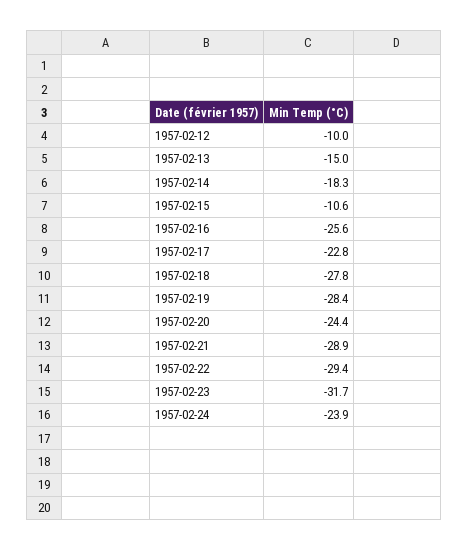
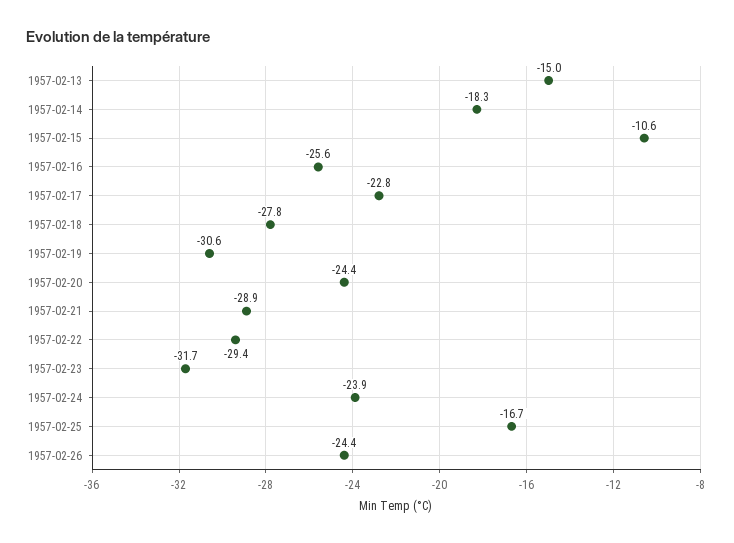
1957-02-12: -10 -> none
1957-02-19: -28.4 -> -30.6
1957-02-25: none -> -16.7
1957-02-26: none -> -24.4

